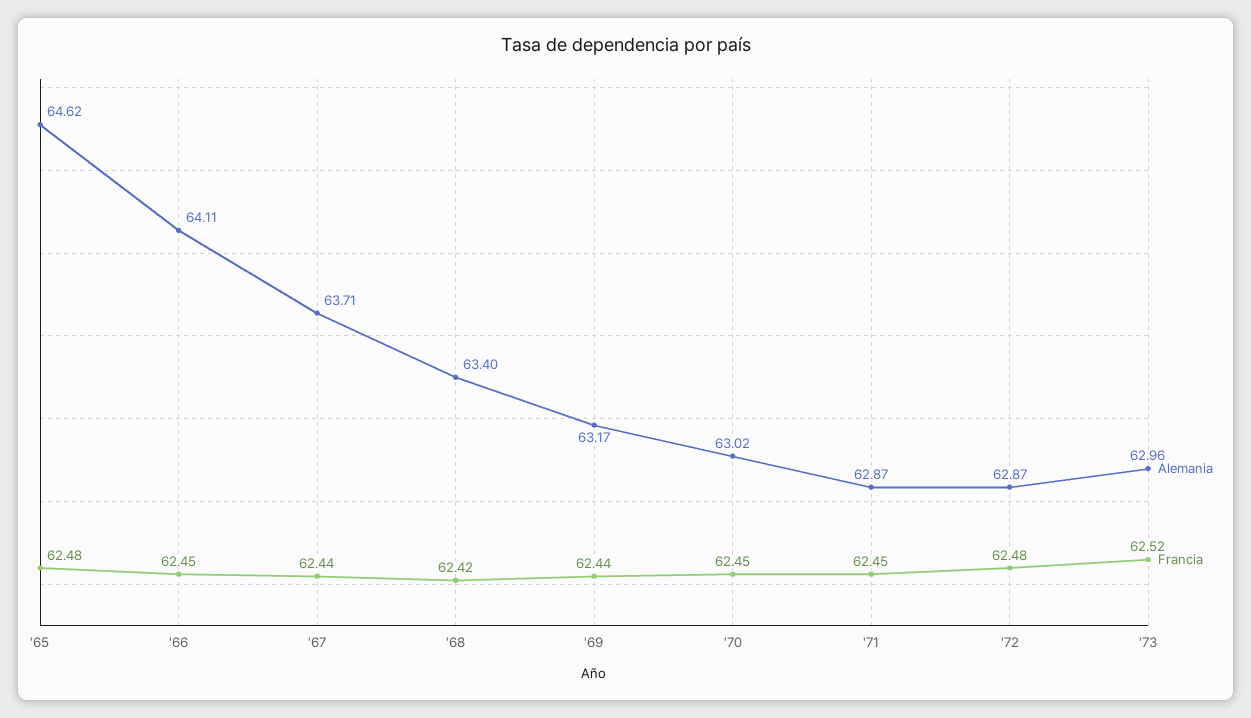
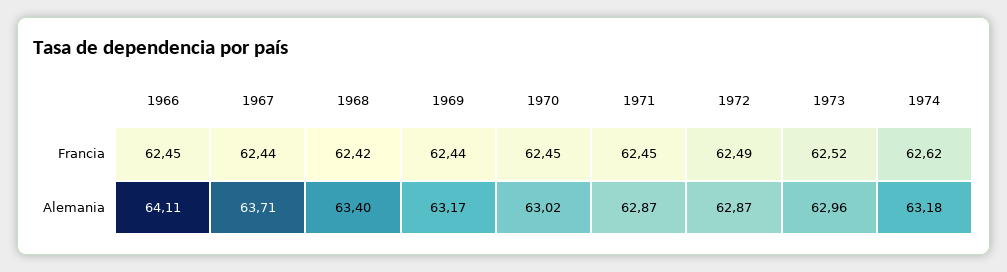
Alemania, '65: 64.62 -> none
Francia, '65: 62.48 -> none
Francia, '72: 62.48 -> 62.49
Francia, 1974: none -> 62.62
Alemania, 1974: none -> 63.18

